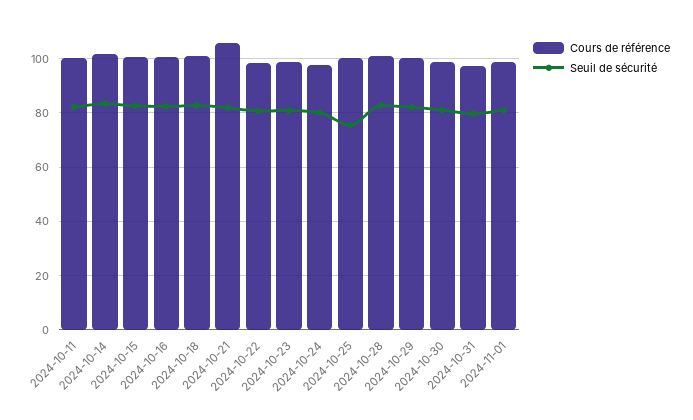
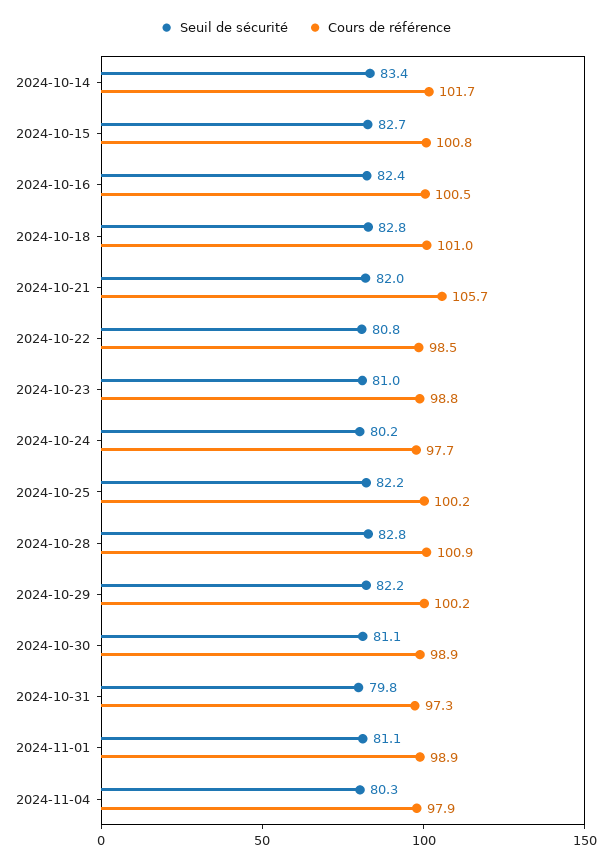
Cours de référence, 2024-10-11: 100 -> none
Seuil de sécurité, 2024-10-11: 82.5 -> none
Seuil de sécurité, 2024-10-25: 75 -> 82.2
Seuil de sécurité, 2024-11-04: none -> 80.3
Cours de référence, 2024-11-04: none -> 97.9

